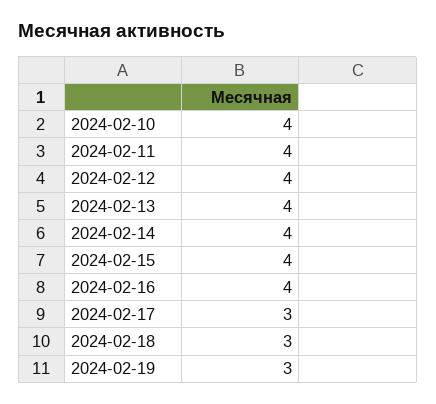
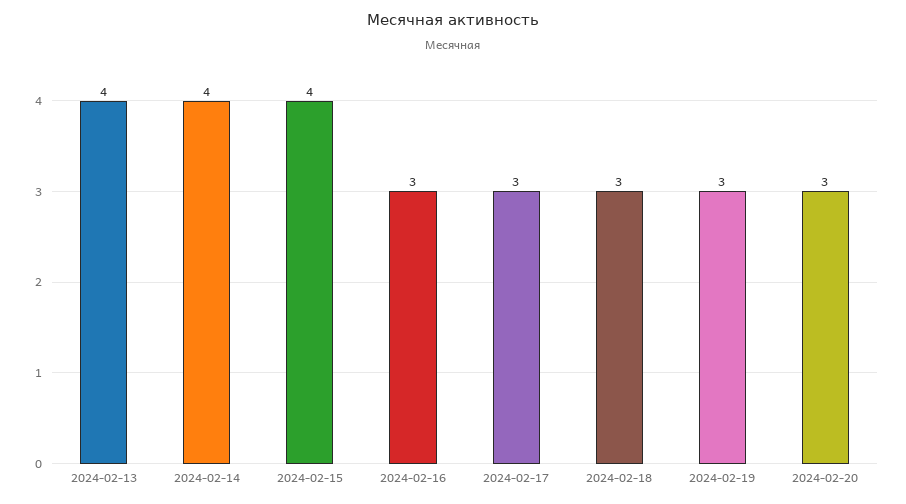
2024-02-10: 4 -> none
2024-02-11: 4 -> none
2024-02-12: 4 -> none
2024-02-16: 4 -> 3
2024-02-20: none -> 3

